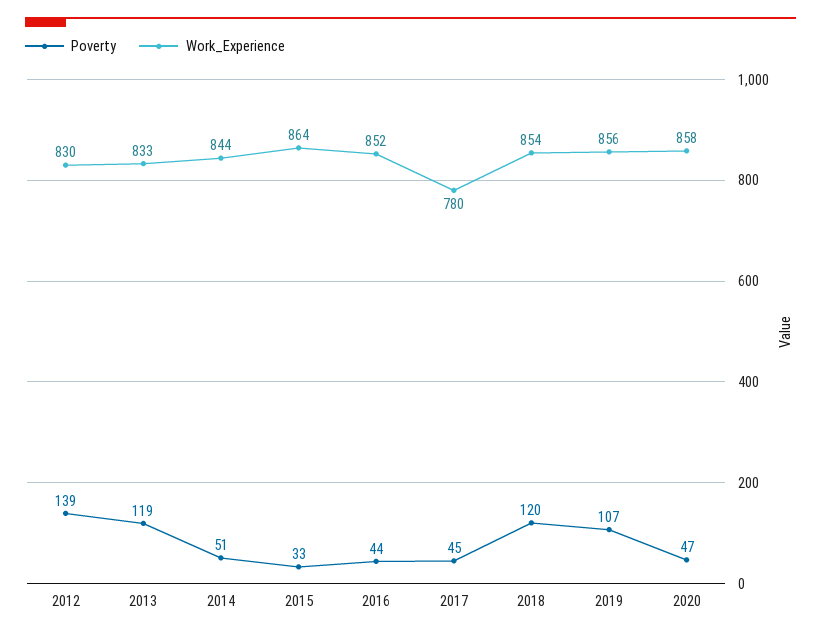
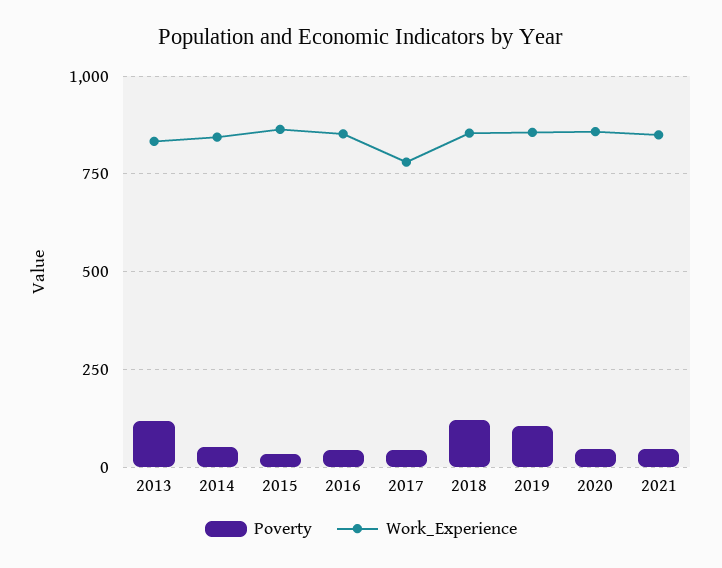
Poverty, 2012: 139 -> none
Work_Experience, 2012: 830 -> none
Poverty, 2021: none -> 50
Work_Experience, 2021: none -> 850

